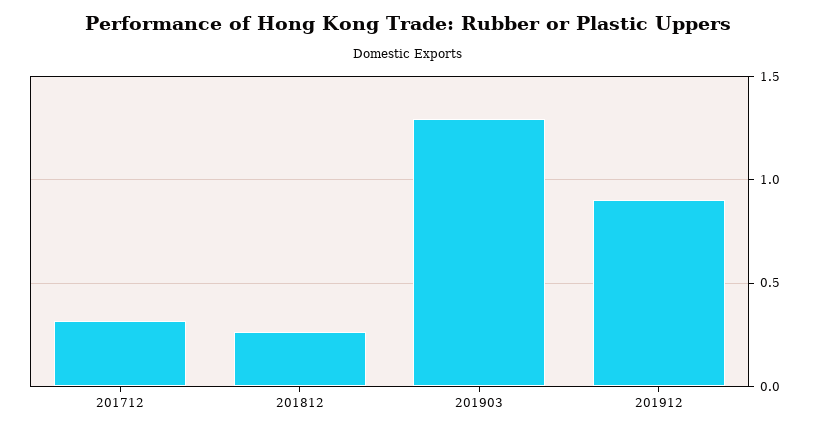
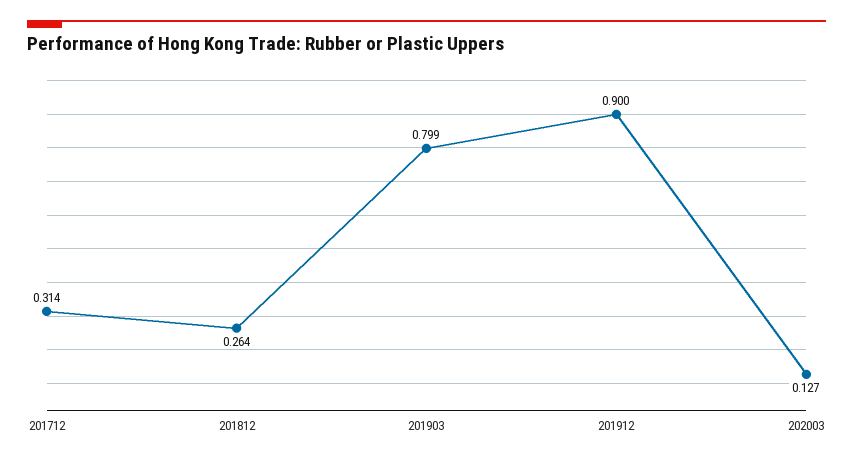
201903: 1.3 -> 0.799
202003: none -> 0.127

